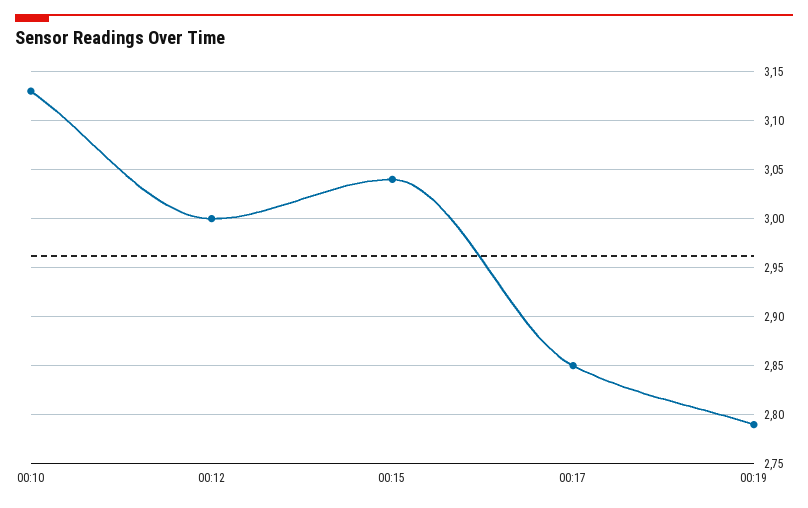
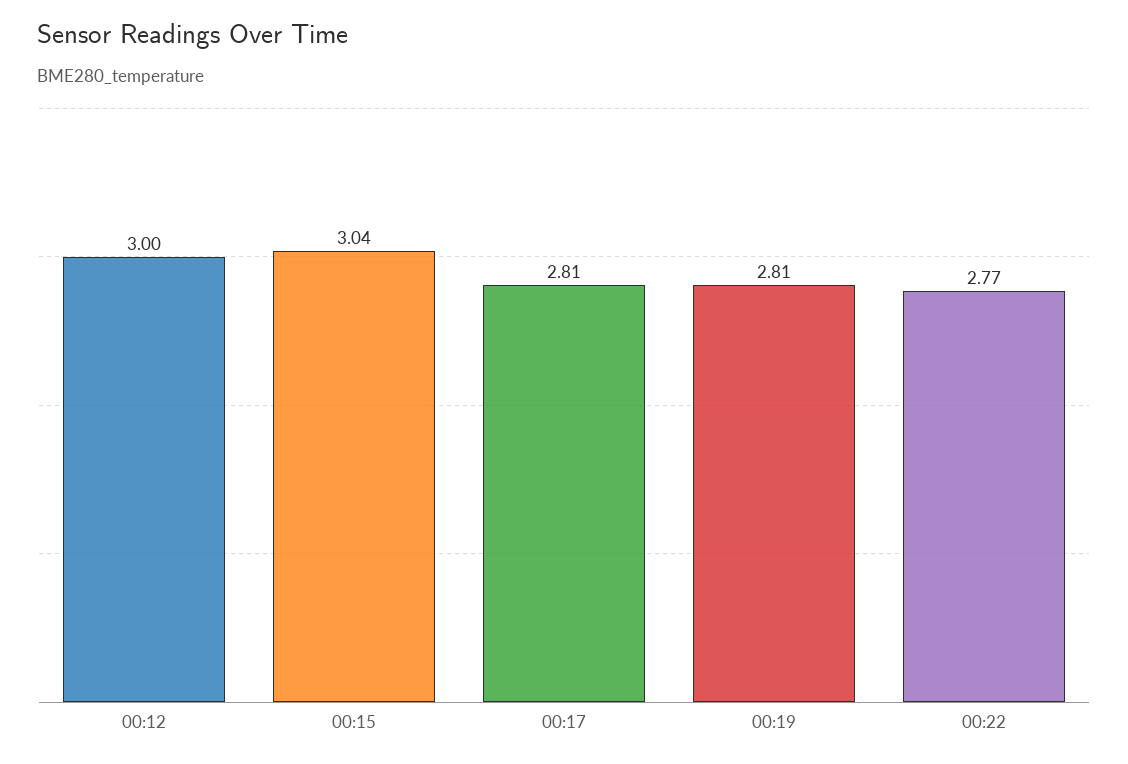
00:10: 3.13 -> none
00:17: 2.85 -> 2.81
00:19: 2.79 -> 2.81
00:22: none -> 2.77

